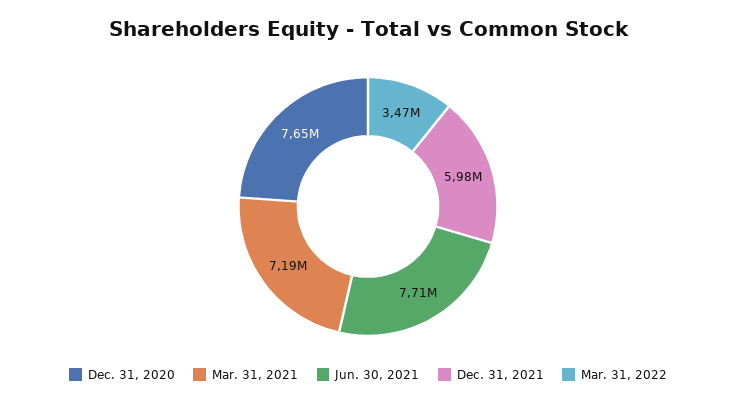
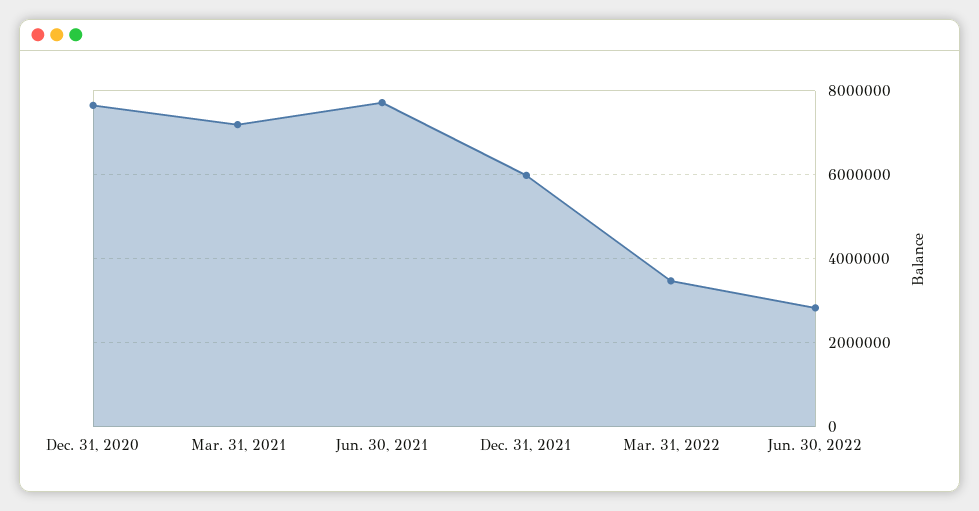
Jun. 30, 2022: none -> 2800000

